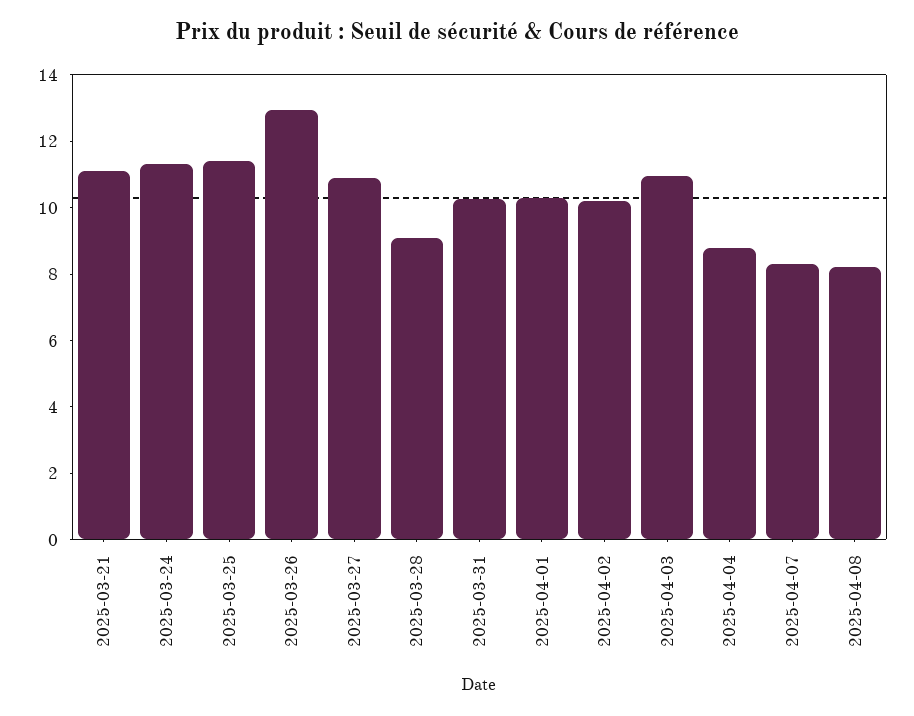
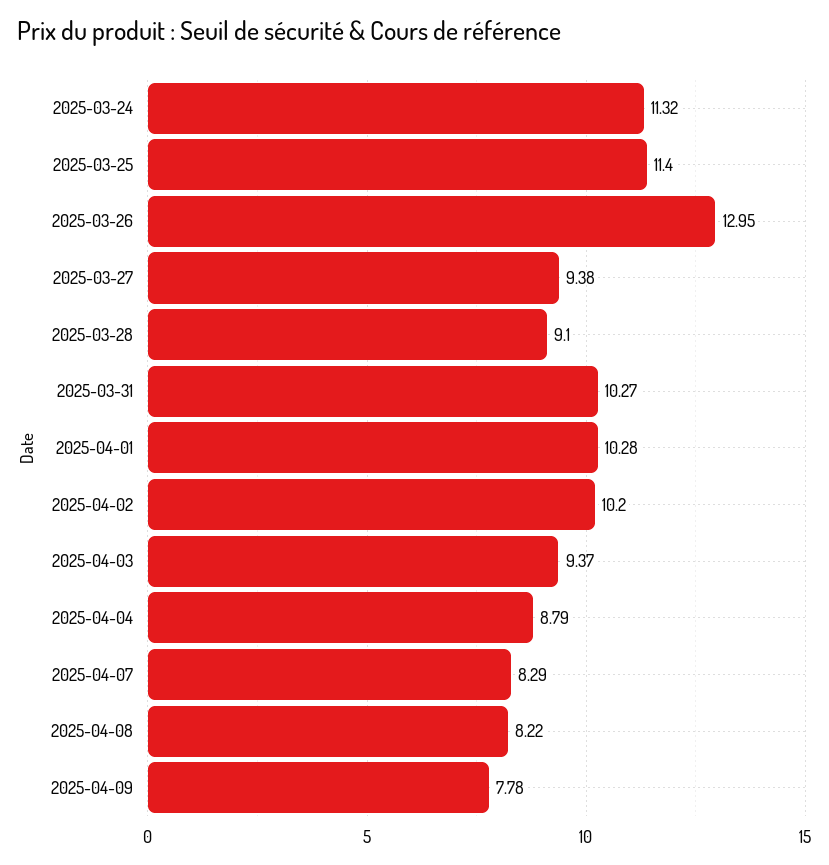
2025-03-21: 11 -> none
2025-03-27: 11 -> 9.38
2025-04-03: 11 -> 9.37
2025-04-09: none -> 7.78

